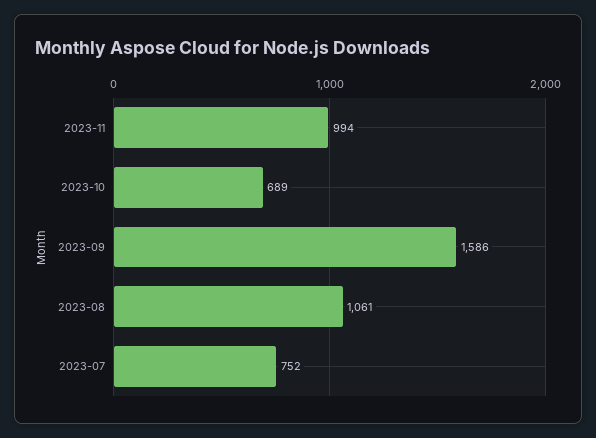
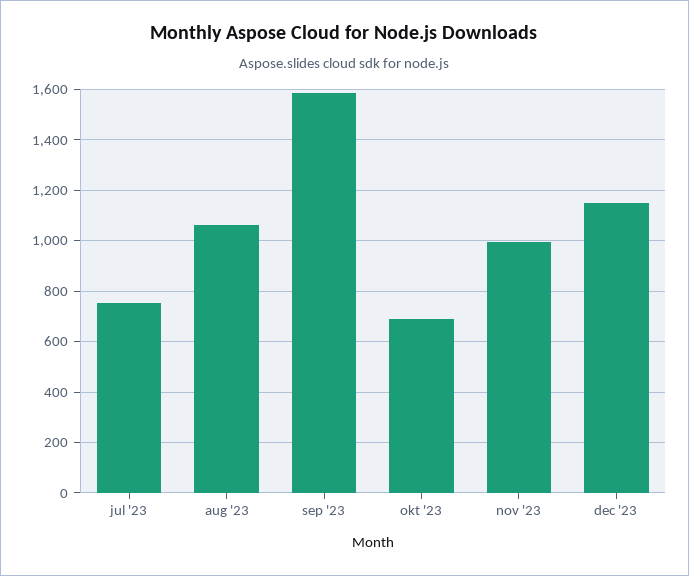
dec '23: none -> 1150

